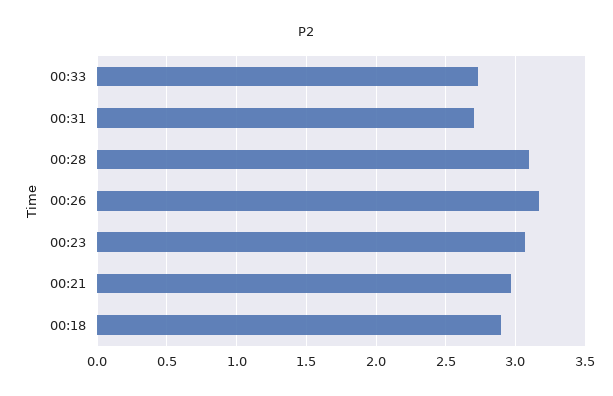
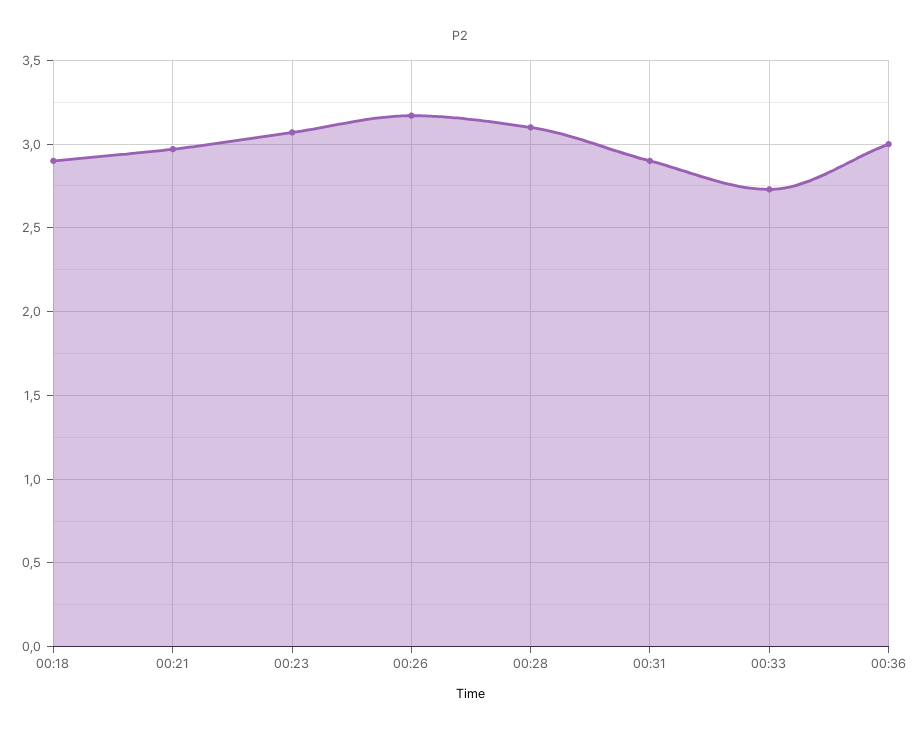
00:31: 2.7 -> 2.9
00:36: none -> 3

